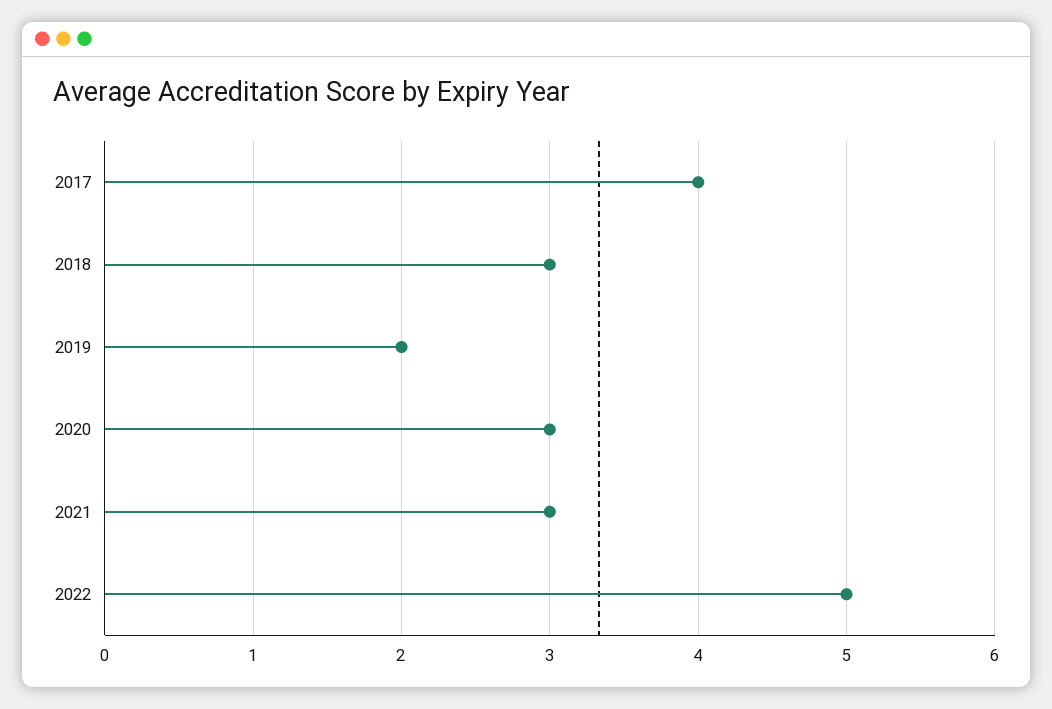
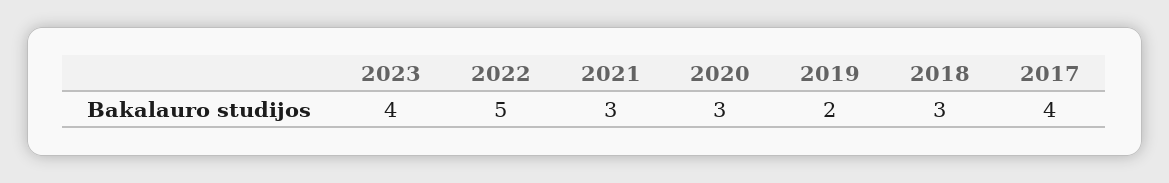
2023: none -> 4

